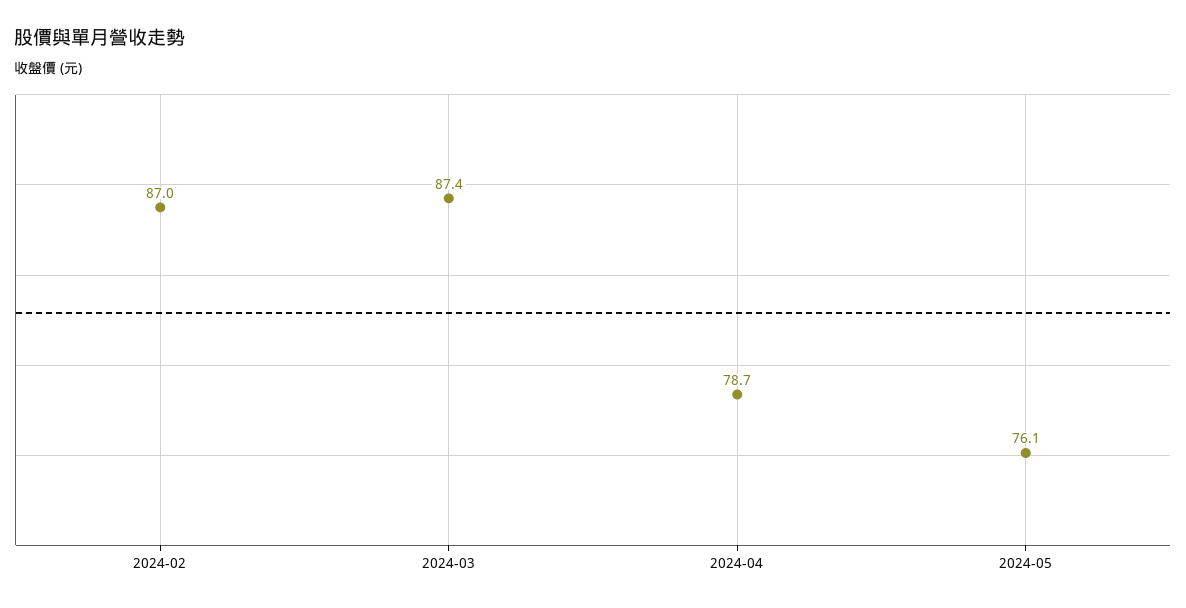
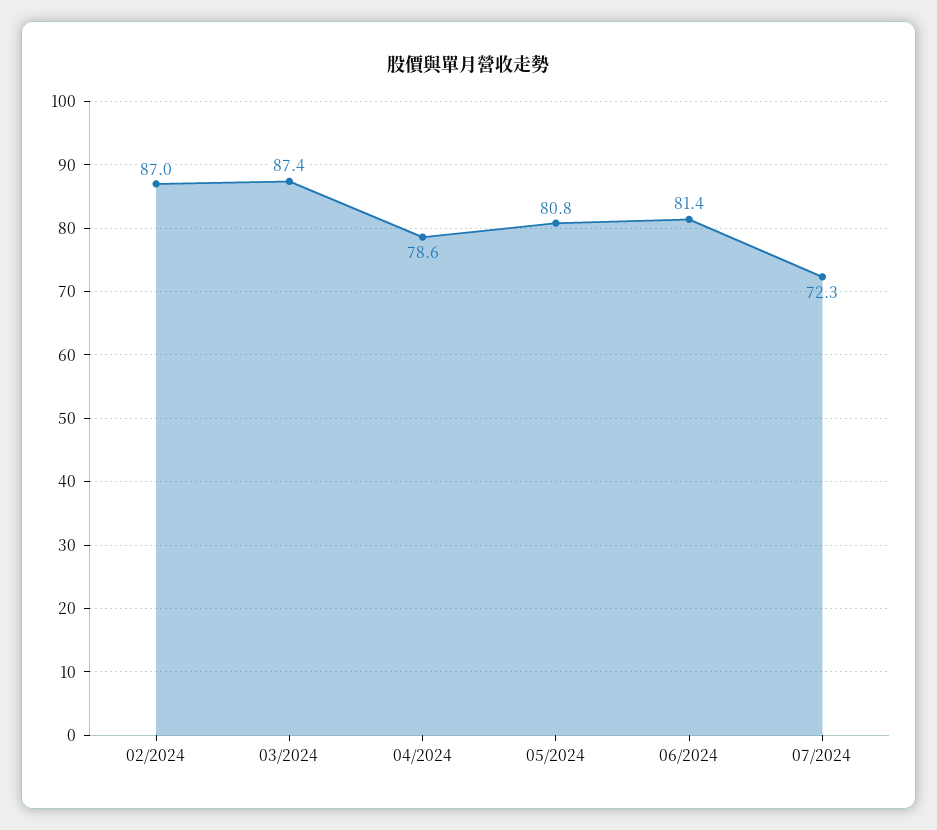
2024-04: 78.7 -> 78.6
2024-05: 76.1 -> 80.8
06/2024: none -> 81.4
07/2024: none -> 72.3

